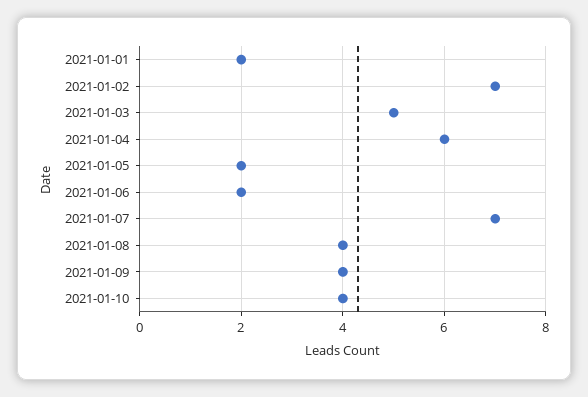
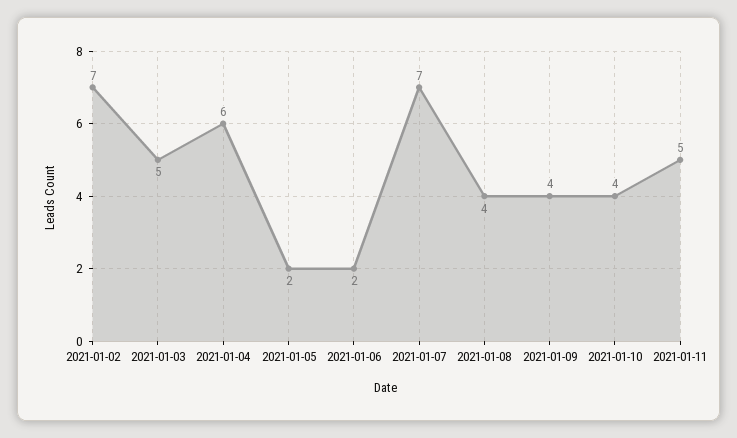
2021-01-01: 2 -> none
2021-01-11: none -> 5

